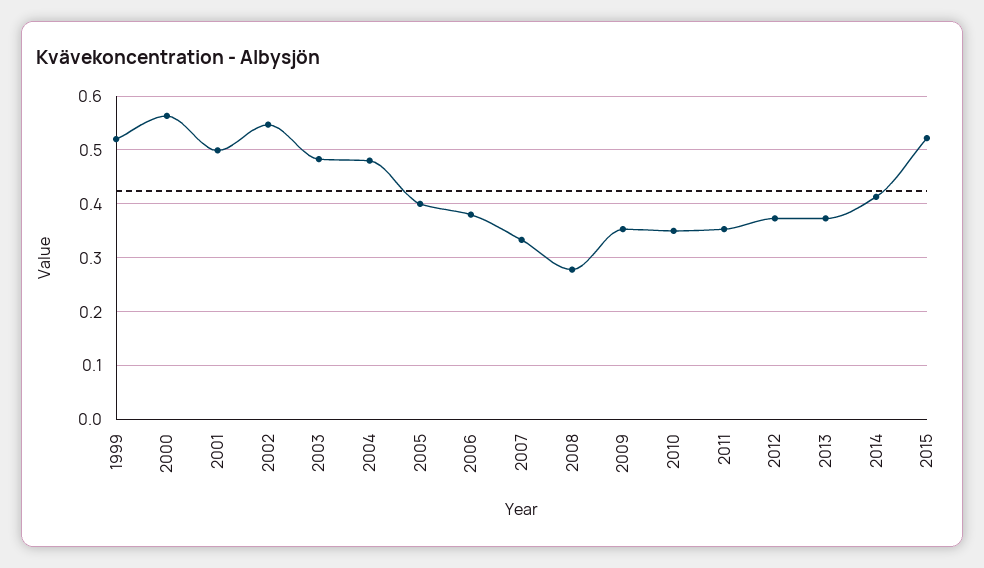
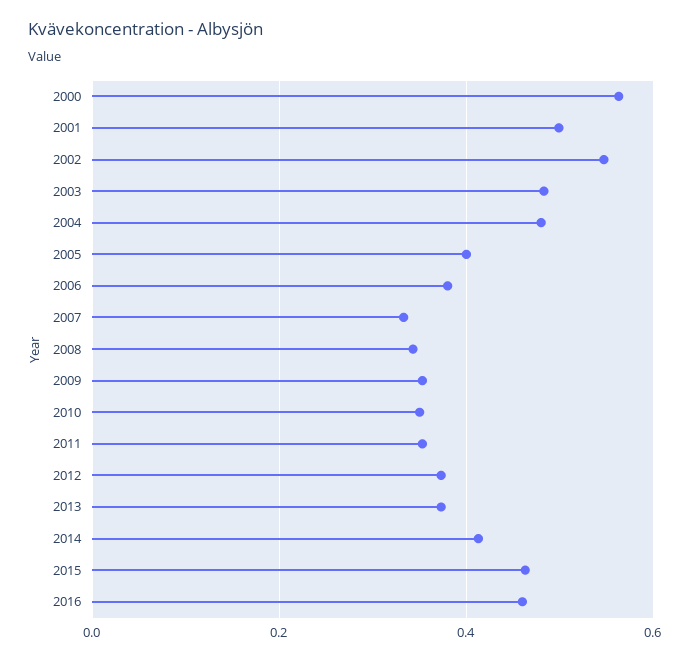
1999: 0.52 -> none
2008: 0.28 -> 0.34
2015: 0.52 -> 0.46
2016: none -> 0.46

